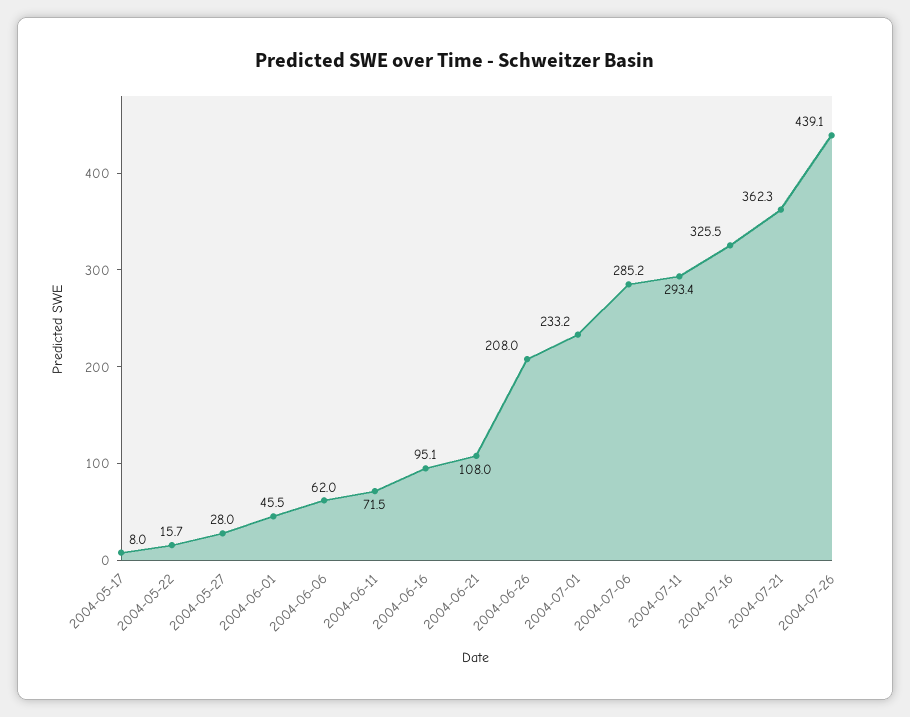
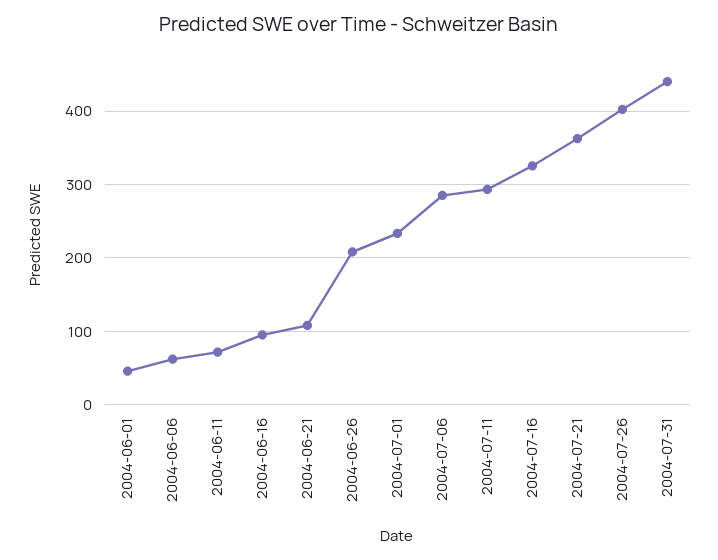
2004-05-17: 8 -> none
2004-05-22: 15.7 -> none
2004-05-27: 28 -> none
2004-07-26: 439.1 -> 400
2004-07-31: none -> 440

